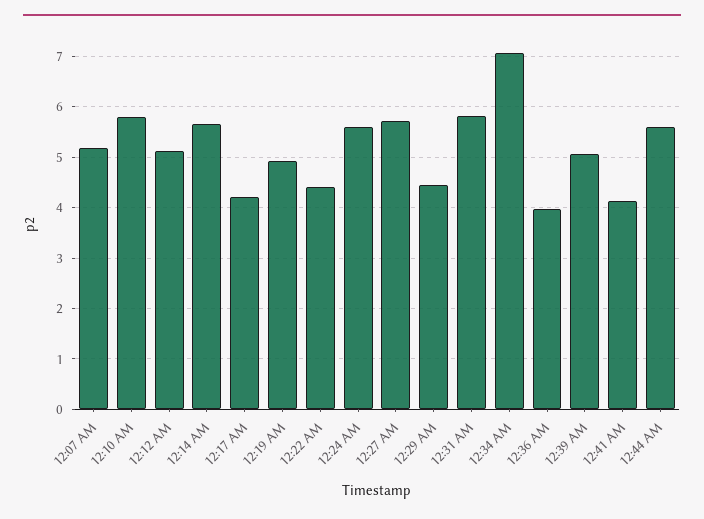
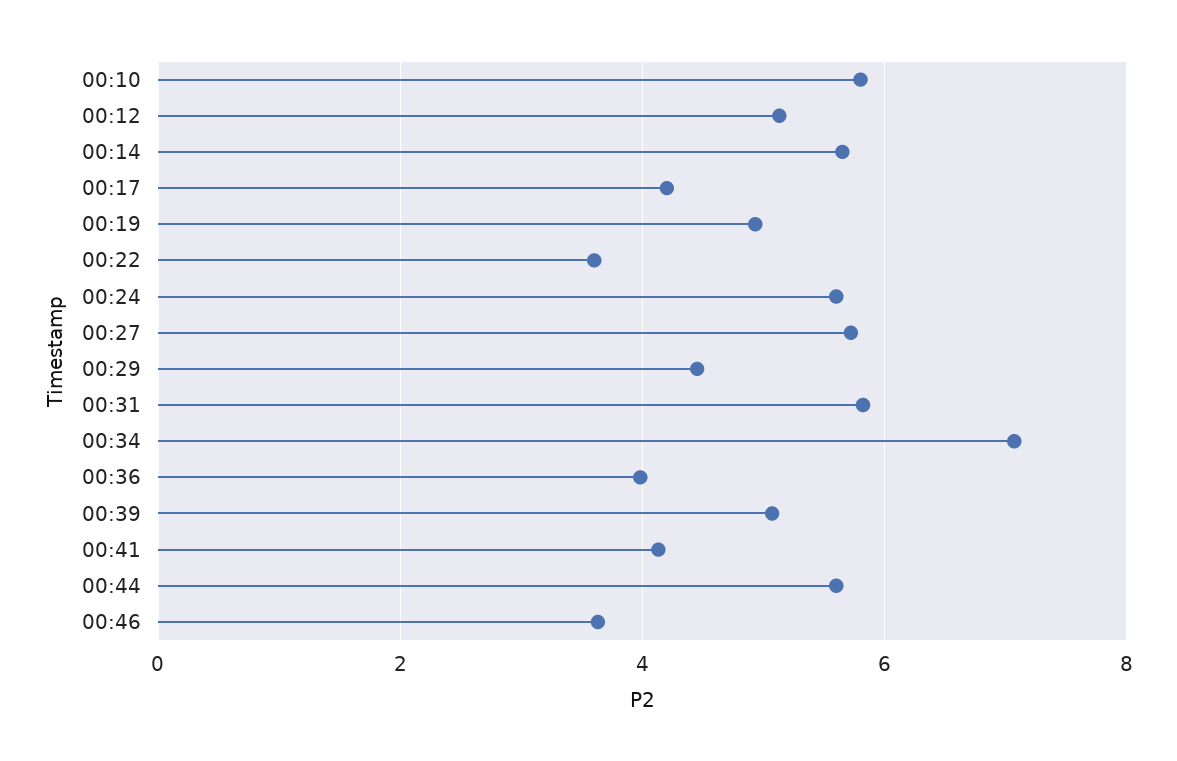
12:07 AM: 5.2 -> none
12:22 AM: 4.4 -> 3.6
00:46: none -> 3.6

